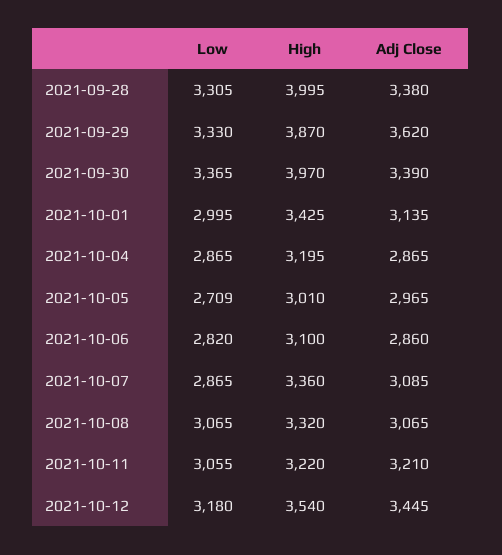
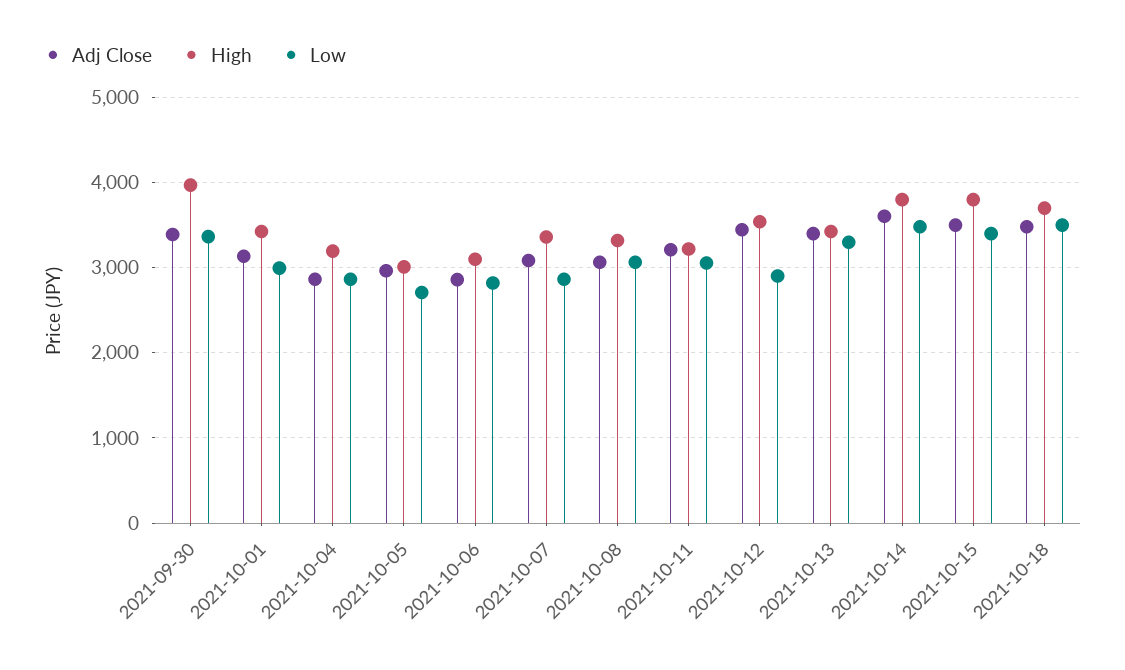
Low, 2021-09-28: 3305 -> none
High, 2021-09-28: 3995 -> none
Adj Close, 2021-09-28: 3380 -> none
Low, 2021-09-29: 3330 -> none
High, 2021-09-29: 3870 -> none
Adj Close, 2021-09-29: 3620 -> none
Low, 2021-10-12: 3180 -> 2900
Adj Close, 2021-10-13: none -> 3400
High, 2021-10-13: none -> 3400
Low, 2021-10-13: none -> 3300
Adj Close, 2021-10-14: none -> 3600
High, 2021-10-14: none -> 3800
Low, 2021-10-14: none -> 3500
Adj Close, 2021-10-15: none -> 3500
High, 2021-10-15: none -> 3800
Low, 2021-10-15: none -> 3400
Adj Close, 2021-10-18: none -> 3500
High, 2021-10-18: none -> 3700
Low, 2021-10-18: none -> 3500

